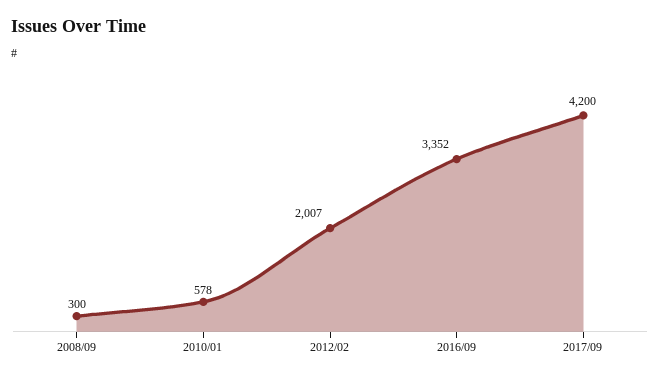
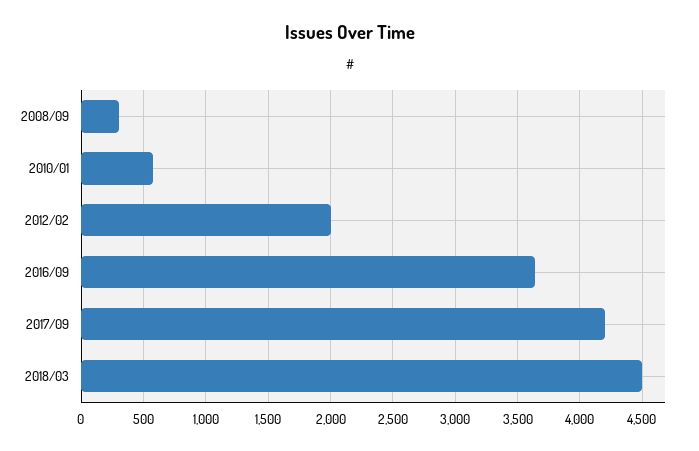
2016/09: 3352 -> 3650
2018/03: none -> 4500

